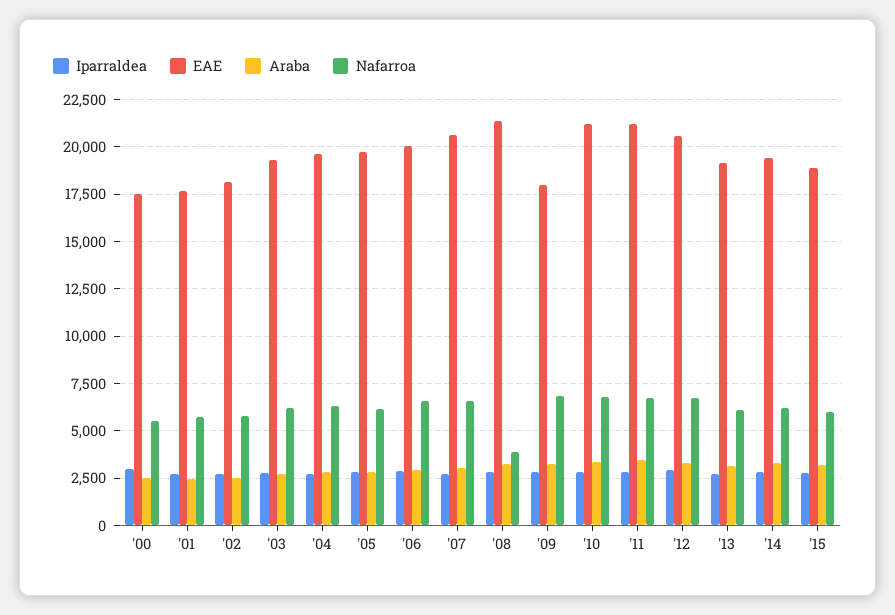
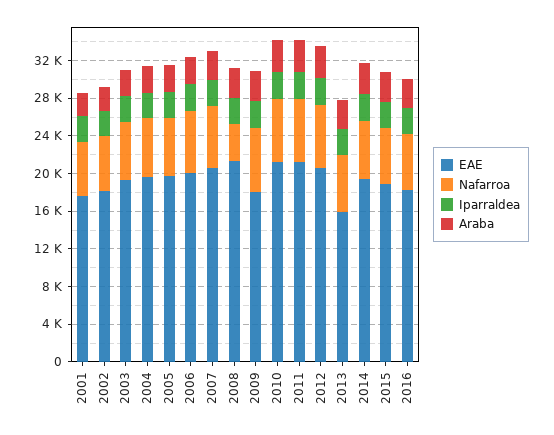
Iparraldea, '00: 3000 -> none
EAE, '00: 17500 -> none
Araba, '00: 2500 -> none
Nafarroa, '00: 5500 -> none
EAE, '13: 19000 -> 16000
EAE, 2016: none -> 18000
Nafarroa, 2016: none -> 6000
Iparraldea, 2016: none -> 3000
Araba, 2016: none -> 3000

